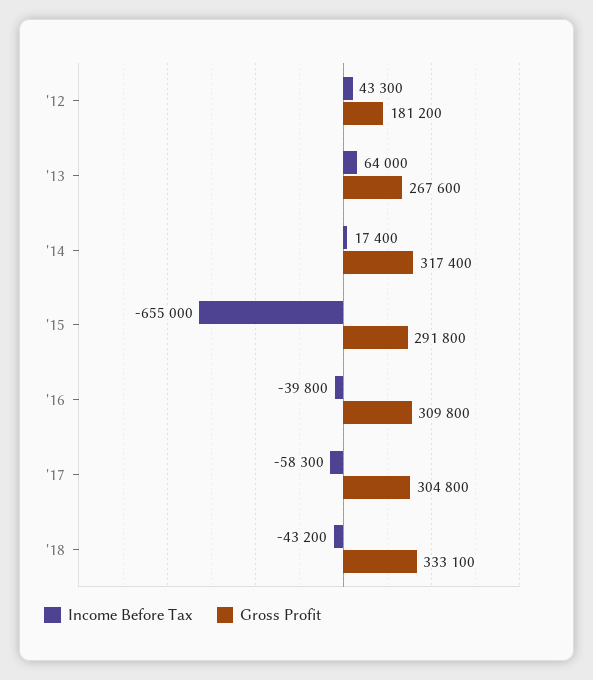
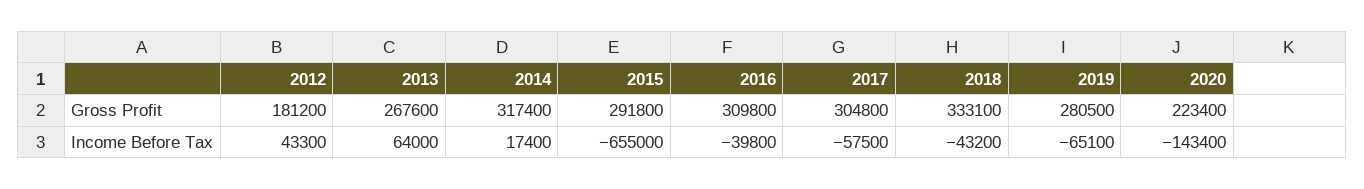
Income Before Tax, '17: -58300 -> -57500
Gross Profit, 2019: none -> 280500
Gross Profit, 2020: none -> 223400
Income Before Tax, 2019: none -> -65100
Income Before Tax, 2020: none -> -143400

